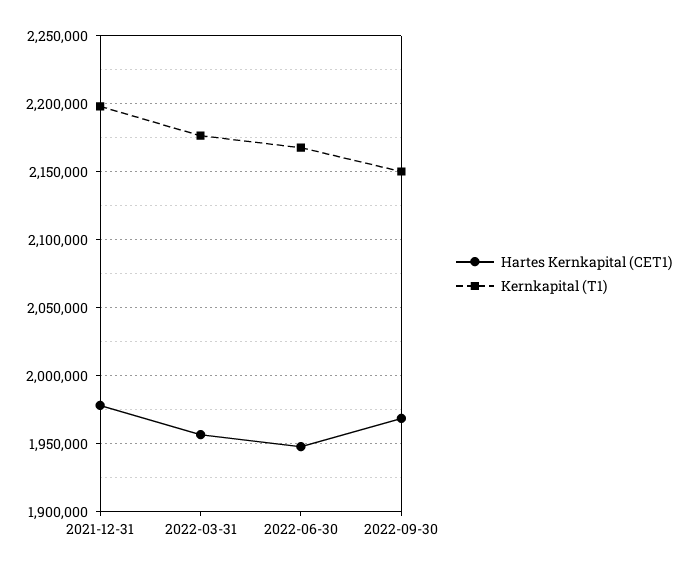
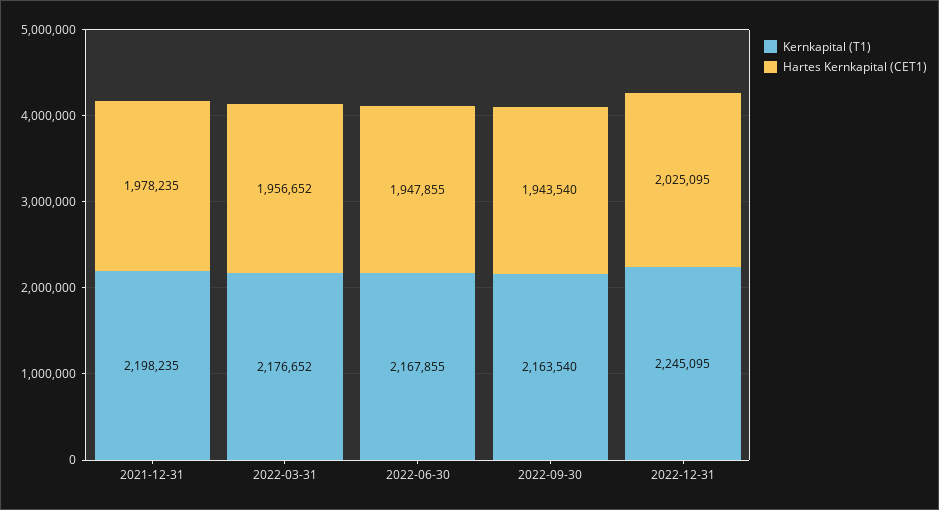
Hartes Kernkapital (CET1), 2022-09-30: 1970000 -> 1943540
Kernkapital (T1), 2022-09-30: 2150000 -> 2163540
Kernkapital (T1), 2022-12-31: none -> 2245095
Hartes Kernkapital (CET1), 2022-12-31: none -> 2025095

